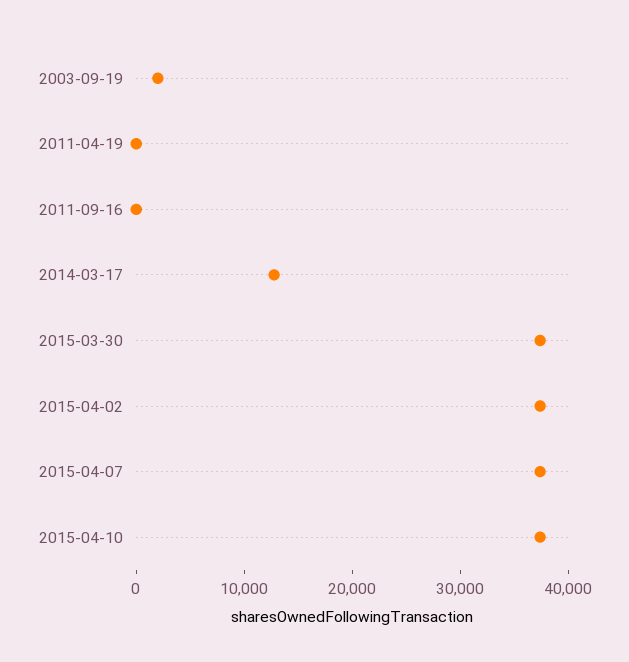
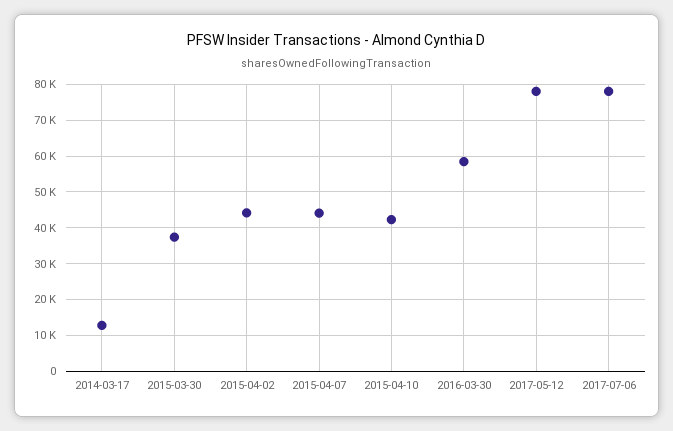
2003-09-19: 2000 -> none
2011-04-19: 0 -> none
2011-09-16: 0 -> none
2015-04-02: 38000 -> 44000
2015-04-07: 38000 -> 44000
2015-04-10: 38000 -> 42000
2016-03-30: none -> 58000
2017-05-12: none -> 78000
2017-07-06: none -> 78000

